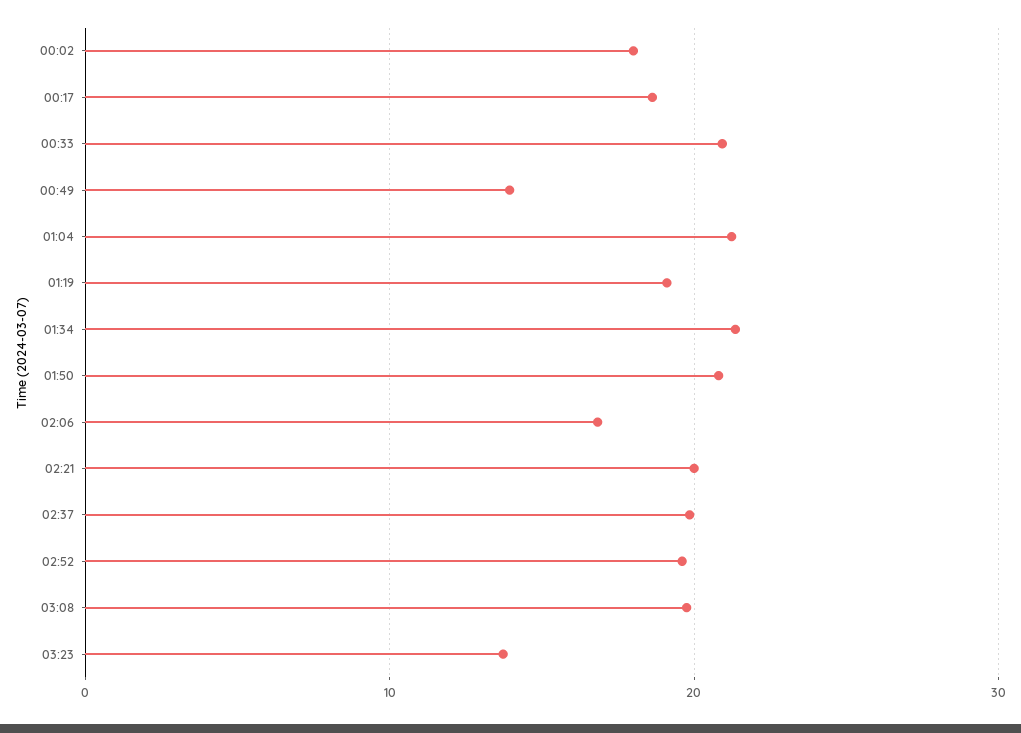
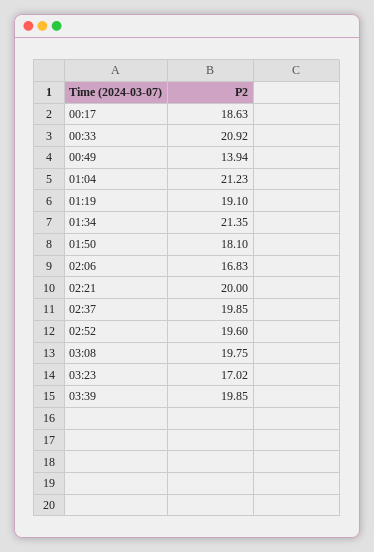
00:02: 18 -> none
01:50: 21 -> 18.1
03:23: 14 -> 17.02
03:39: none -> 19.85

